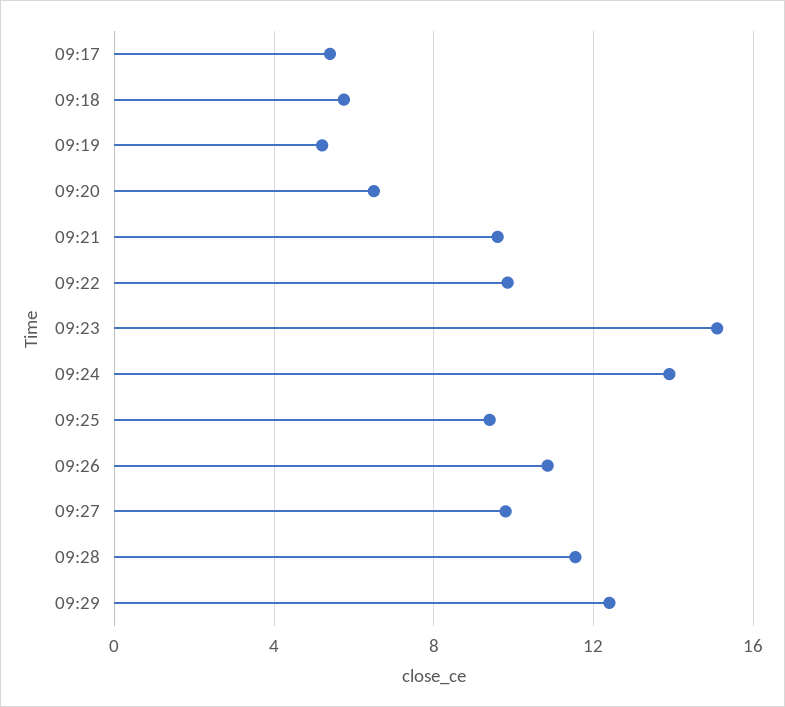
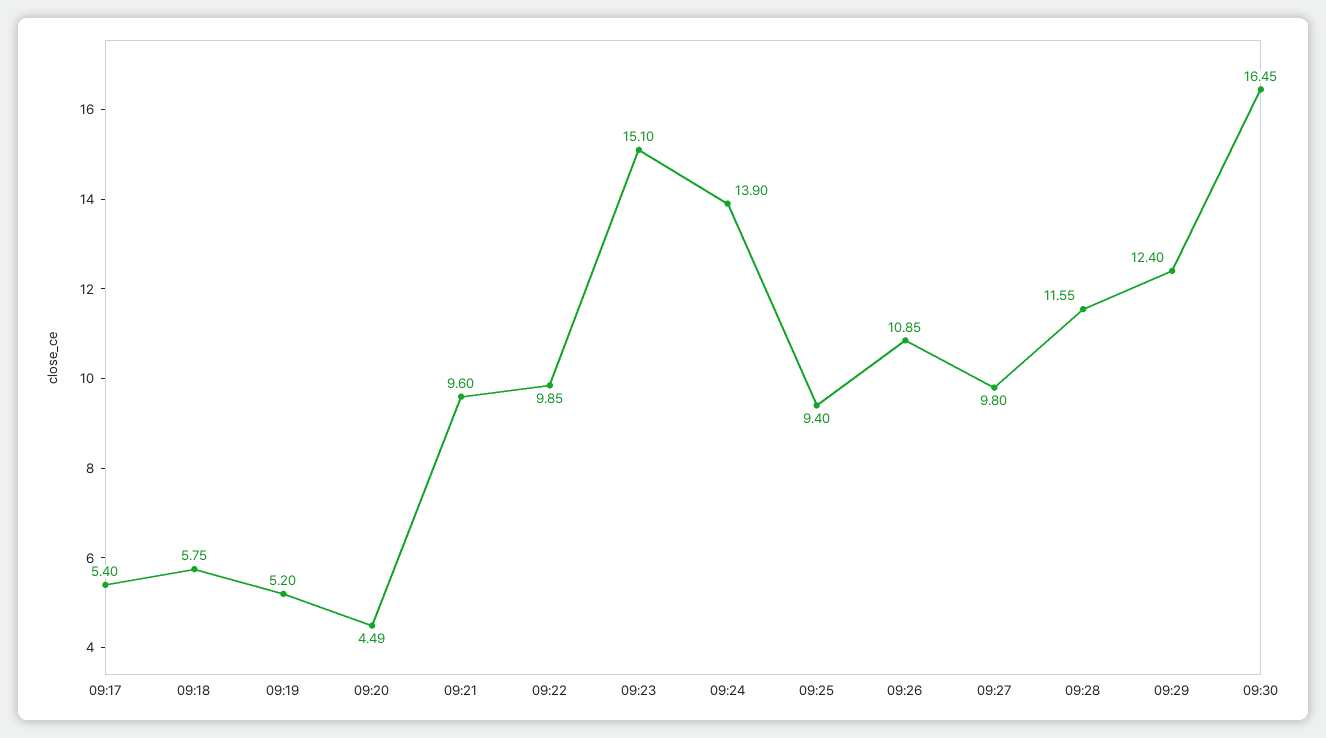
09:20: 6.5 -> 4.49
09:30: none -> 16.45

